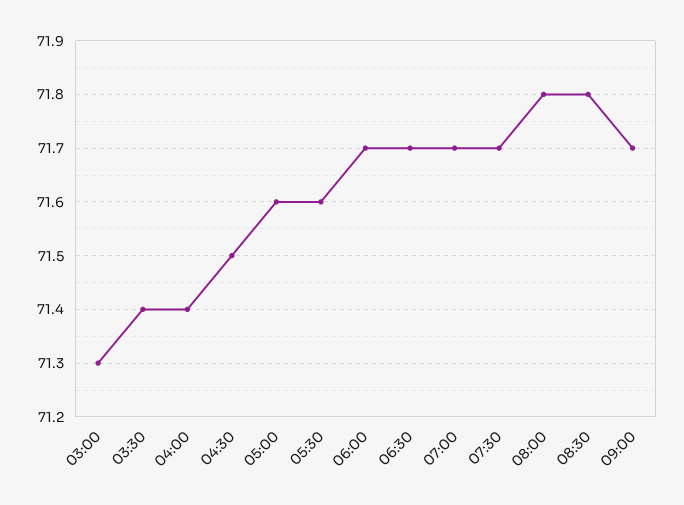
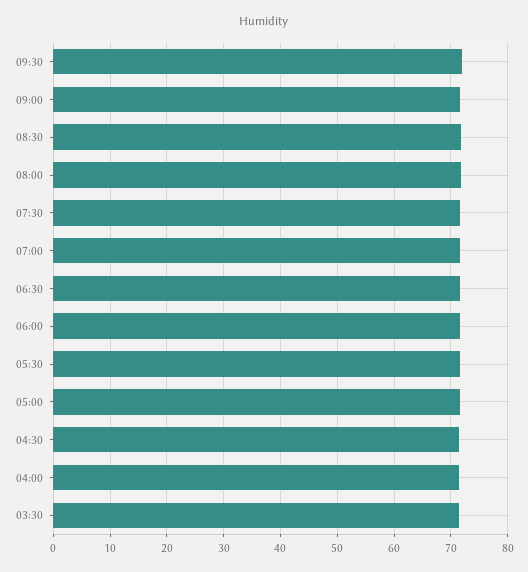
03:00: 71.3 -> none
09:30: none -> 72

